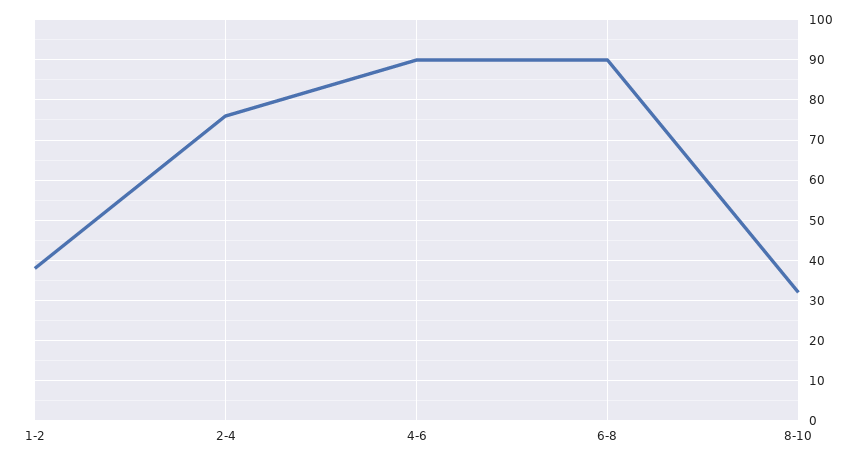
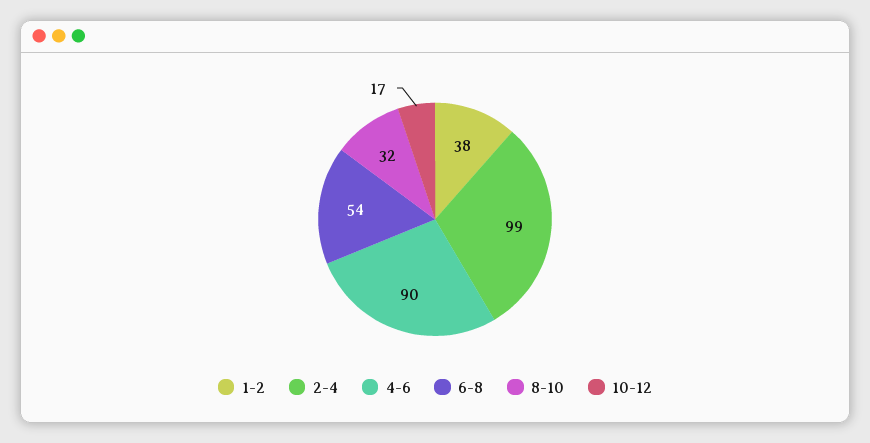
2-4: 75 -> 99
6-8: 90 -> 54
10-12: none -> 17

